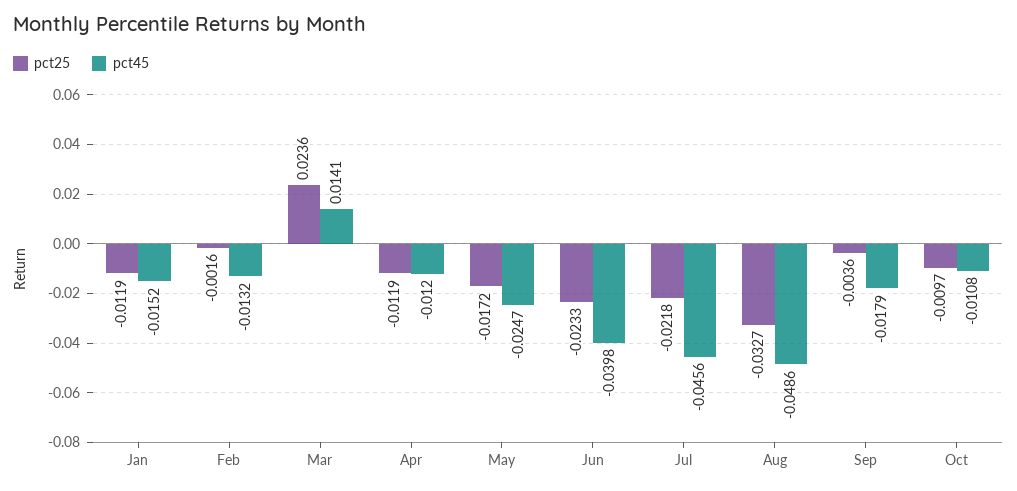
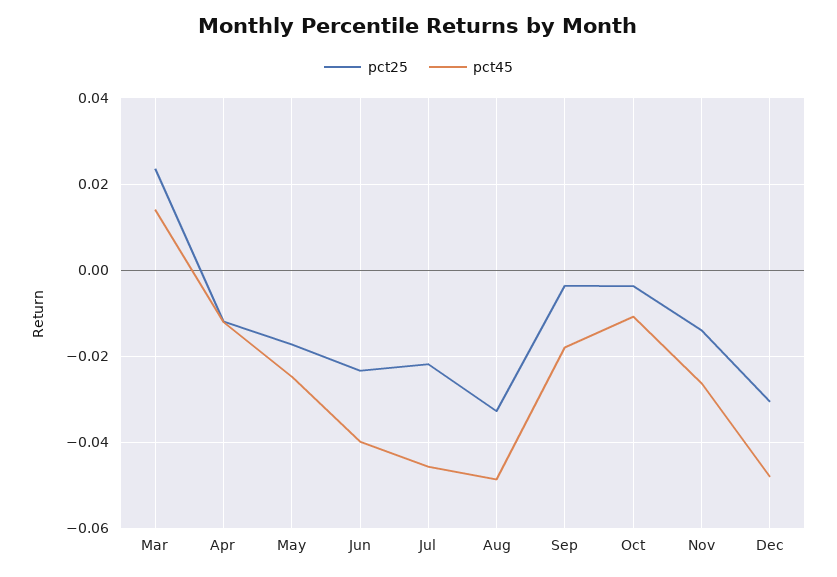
pct25, Jan: -0.0119 -> none
pct45, Jan: -0.0152 -> none
pct25, Feb: -0.0016 -> none
pct45, Feb: -0.0132 -> none
pct25, Oct: -0.0097 -> -0.004
pct25, Nov: none -> -0.014
pct45, Nov: none -> -0.026
pct25, Dec: none -> -0.03
pct45, Dec: none -> -0.048

